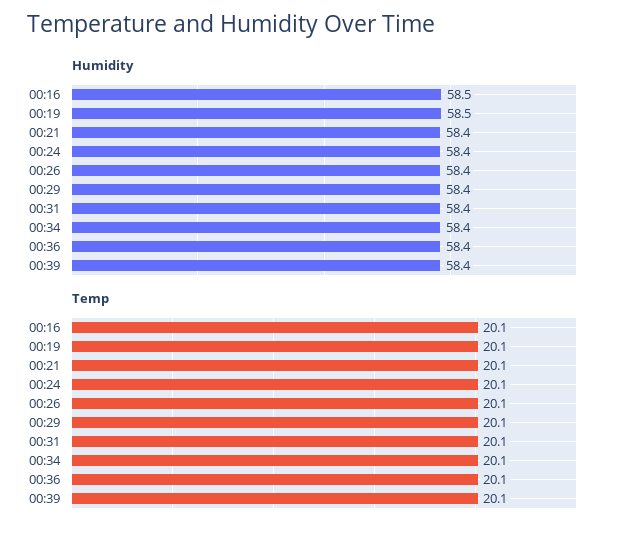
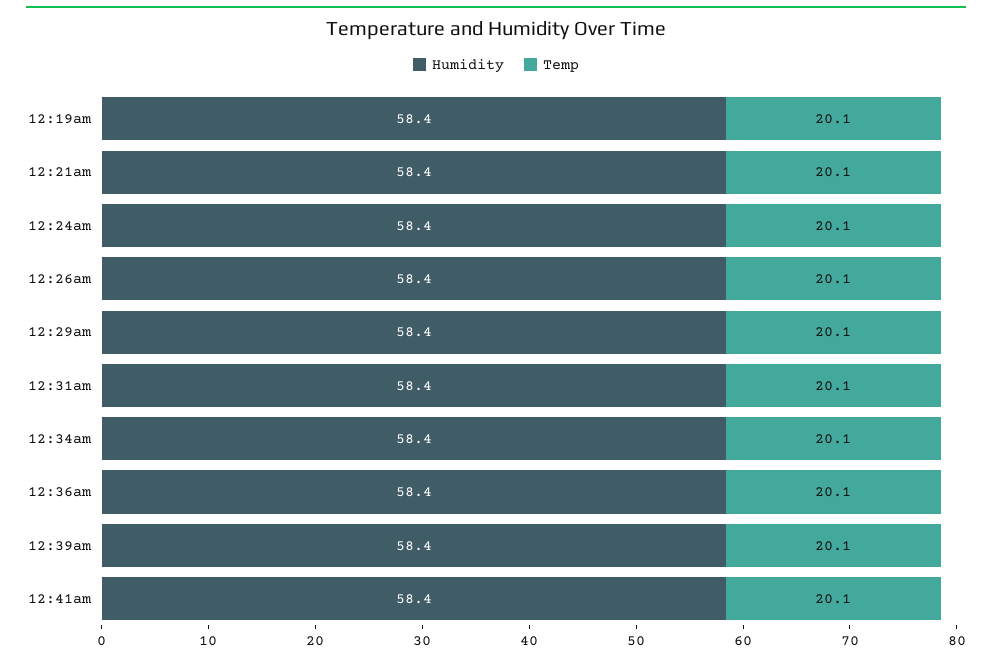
Humidity, 00:16: 58.5 -> none
Humidity, 00:19: 58.5 -> 58.4
Temp, 00:16: 20.1 -> none
Humidity, 12:41am: none -> 58.4
Temp, 12:41am: none -> 20.1

